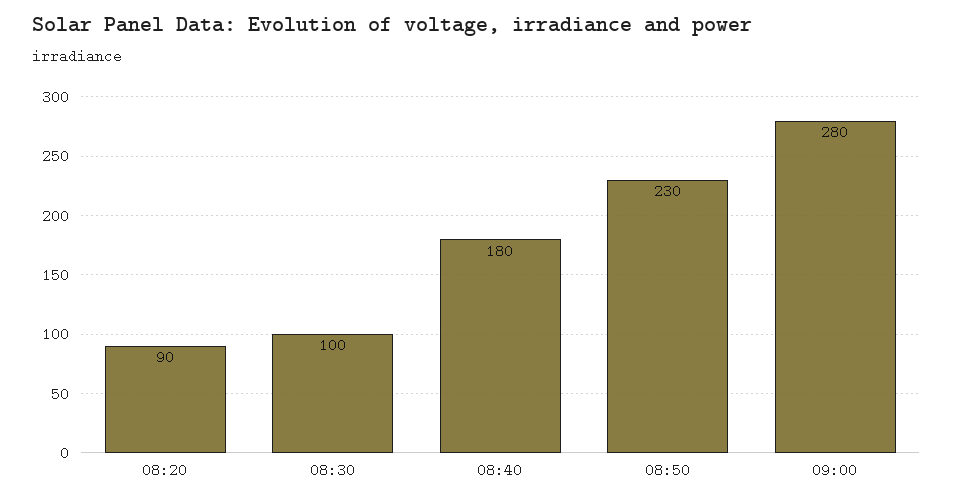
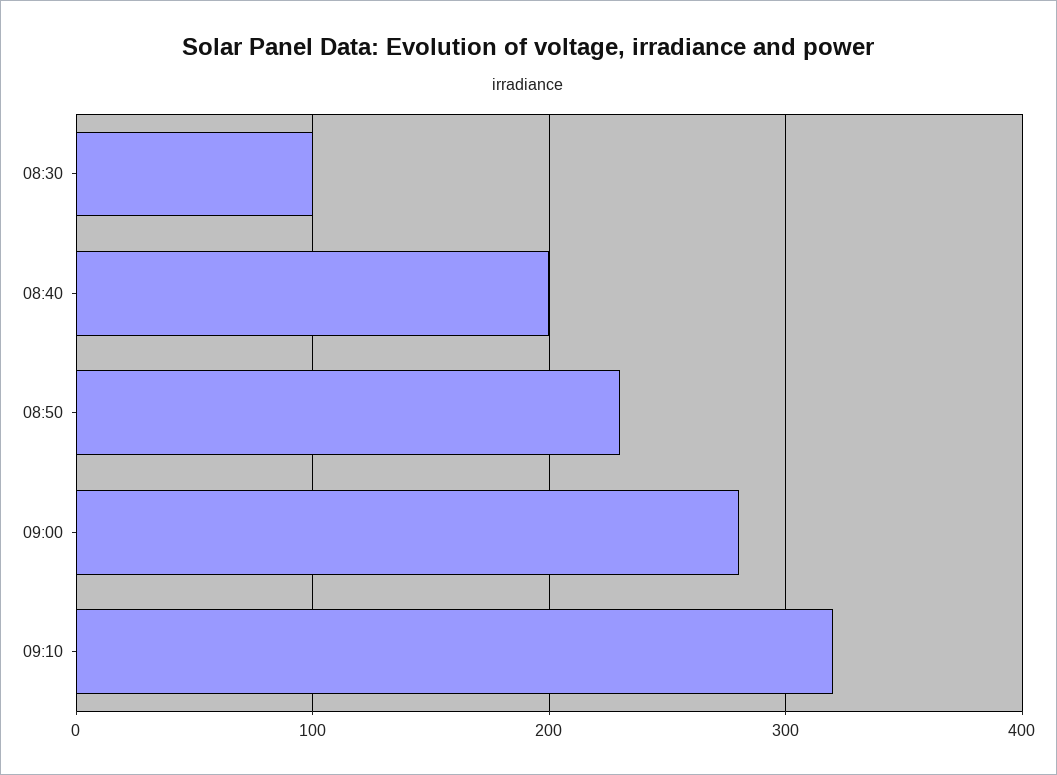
08:20: 90 -> none
08:40: 180 -> 200
09:10: none -> 320

